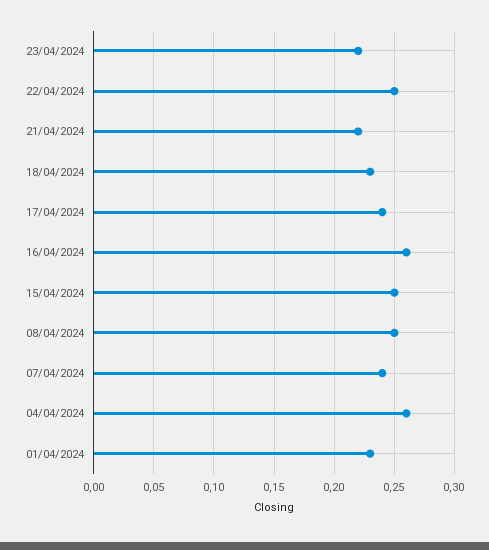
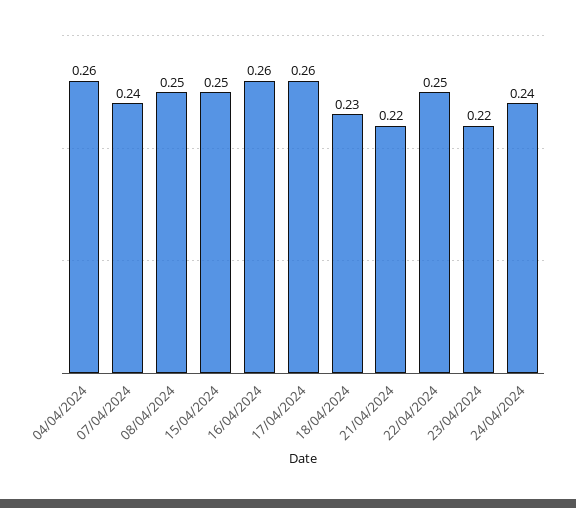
17/04/2024: 0.24 -> 0.26
01/04/2024: 0.23 -> none
24/04/2024: none -> 0.24

